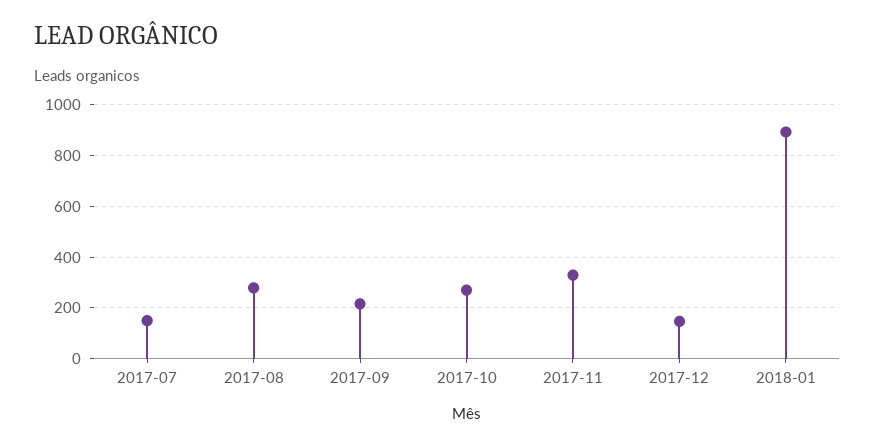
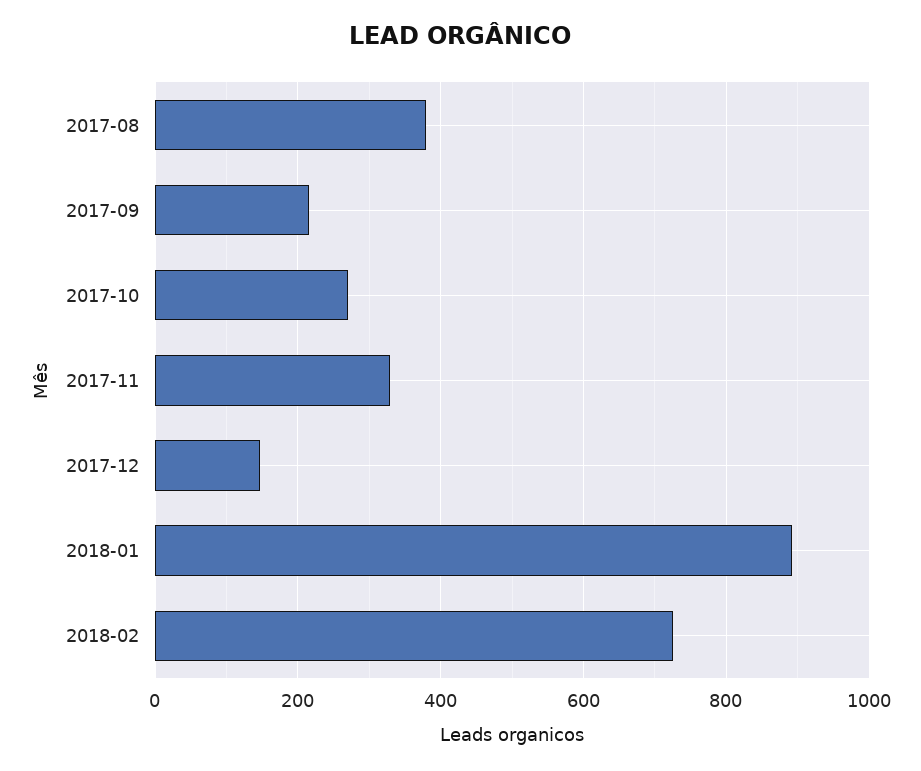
2017-07: 150 -> none
2017-08: 275 -> 380
2018-02: none -> 720

